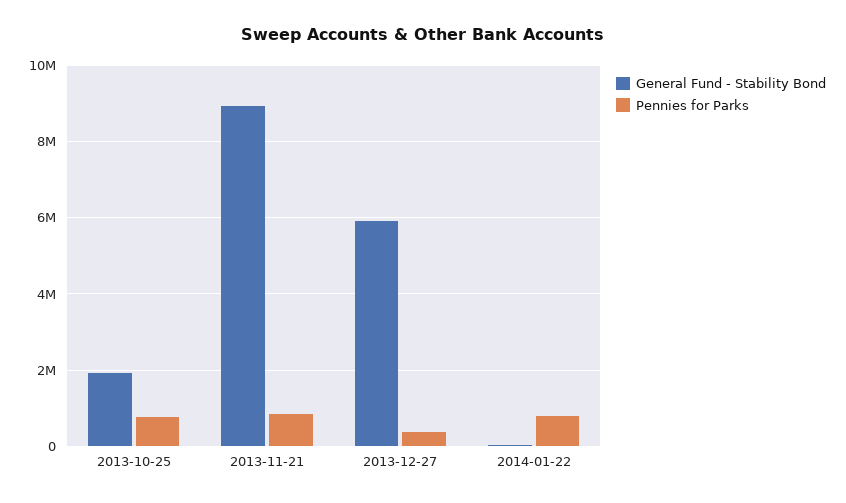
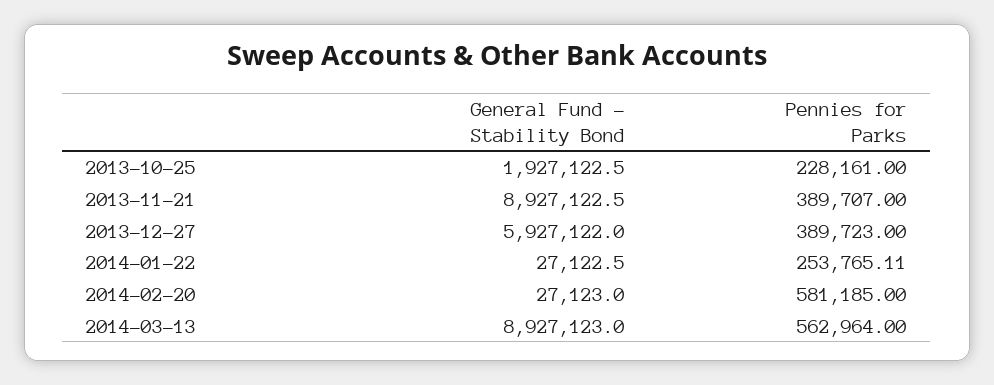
Pennies for Parks, 2013-10-25: 800000 -> 228161
Pennies for Parks, 2013-11-21: 800000 -> 389707
Pennies for Parks, 2014-01-22: 800000 -> 253765.11
General Fund - Stability Bond, 2014-02-20: none -> 27123
Pennies for Parks, 2014-02-20: none -> 581185
General Fund - Stability Bond, 2014-03-13: none -> 8927123
Pennies for Parks, 2014-03-13: none -> 562964

